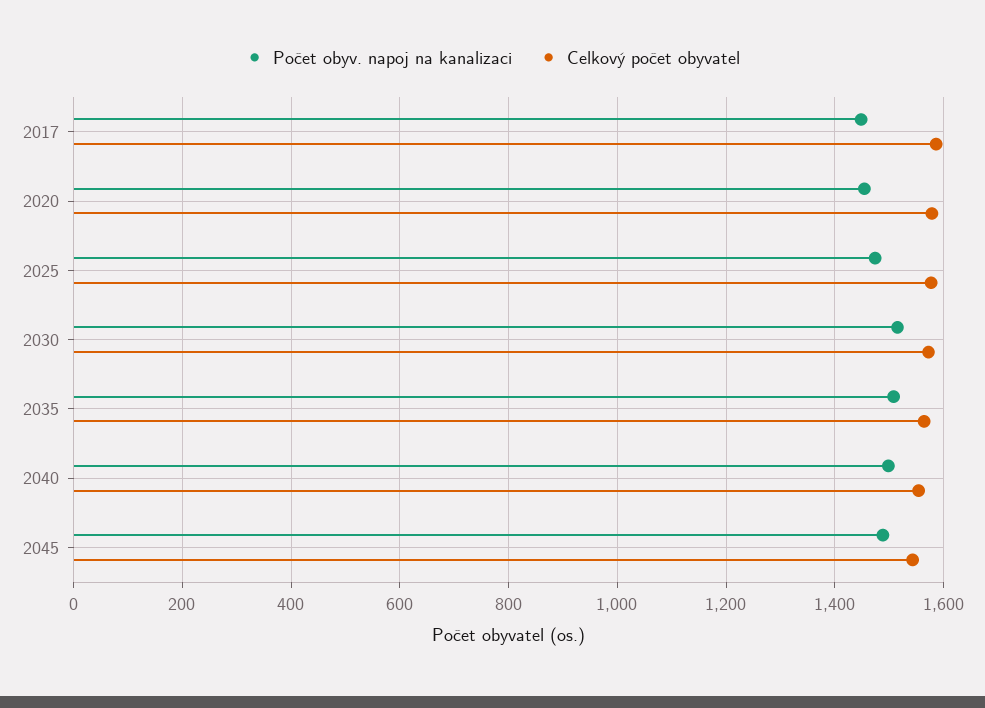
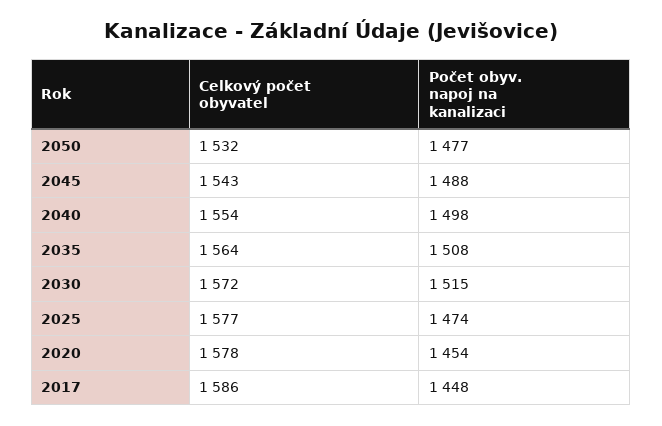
Celkový počet obyvatel, 2050: none -> 1532
Počet obyv. napoj na kanalizaci, 2050: none -> 1477

